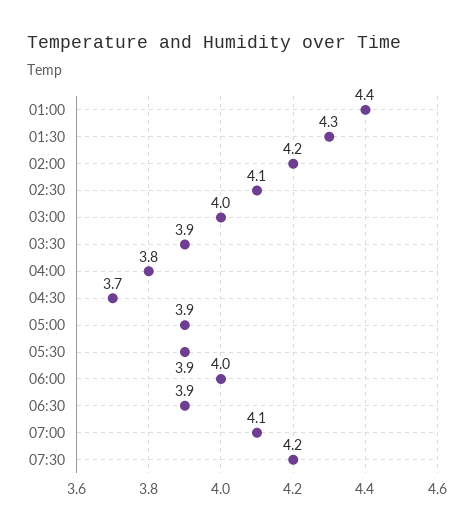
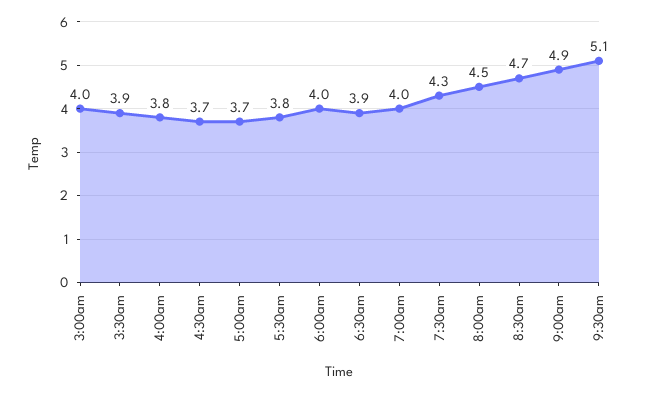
01:00: 4.4 -> none
01:30: 4.3 -> none
02:00: 4.2 -> none
02:30: 4.1 -> none
05:00: 3.9 -> 3.7
05:30: 3.9 -> 3.8
07:00: 4.1 -> 4
07:30: 4.2 -> 4.3
8:00am: none -> 4.5
8:30am: none -> 4.7
9:00am: none -> 4.9
9:30am: none -> 5.1

